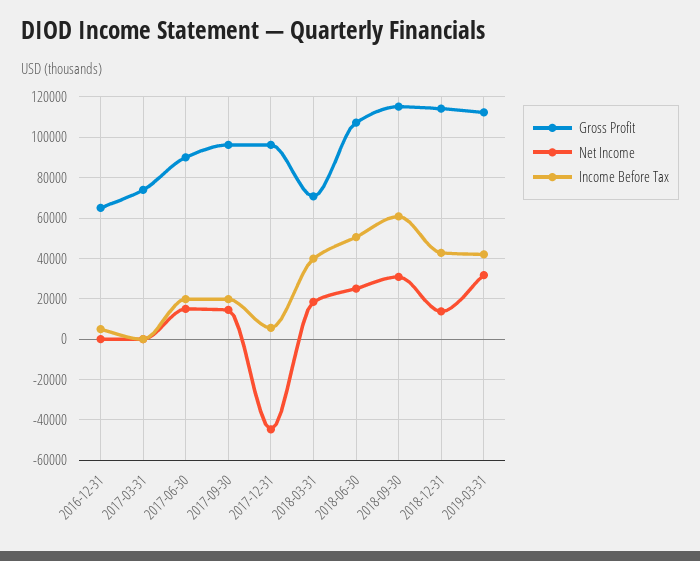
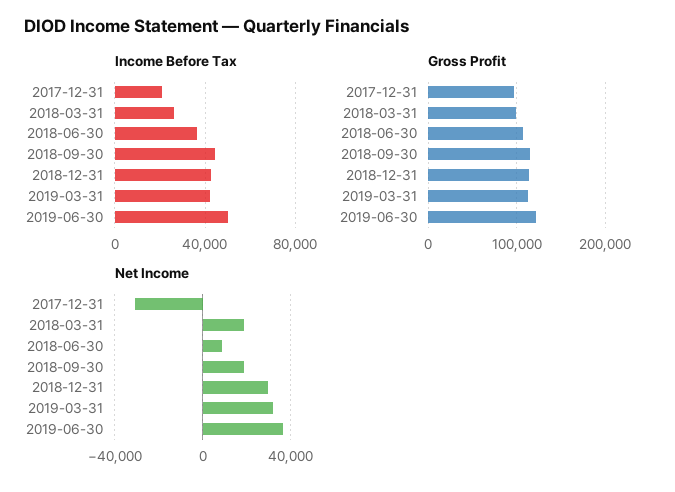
Gross Profit, 2016-12-31: 65000 -> none
Net Income, 2016-12-31: 0 -> none
Income Before Tax, 2016-12-31: 5000 -> none
Gross Profit, 2017-03-31: 75000 -> none
Net Income, 2017-03-31: 0 -> none
Income Before Tax, 2017-03-31: 0 -> none
Gross Profit, 2017-06-30: 90000 -> none
Net Income, 2017-06-30: 15000 -> none
Income Before Tax, 2017-06-30: 20000 -> none
Gross Profit, 2017-09-30: 95000 -> none
Net Income, 2017-09-30: 15000 -> none
Income Before Tax, 2017-09-30: 20000 -> none
Net Income, 2017-12-31: -45000 -> -30000
Income Before Tax, 2017-12-31: 5000 -> 20000
Gross Profit, 2018-03-31: 70000 -> 100000
Income Before Tax, 2018-03-31: 40000 -> 25000
Net Income, 2018-06-30: 25000 -> 10000
Income Before Tax, 2018-06-30: 50000 -> 35000
Net Income, 2018-09-30: 30000 -> 20000
Income Before Tax, 2018-09-30: 60000 -> 45000
Net Income, 2018-12-31: 15000 -> 30000
Income Before Tax, 2019-06-30: none -> 50000
Gross Profit, 2019-06-30: none -> 120000
Net Income, 2019-06-30: none -> 35000

